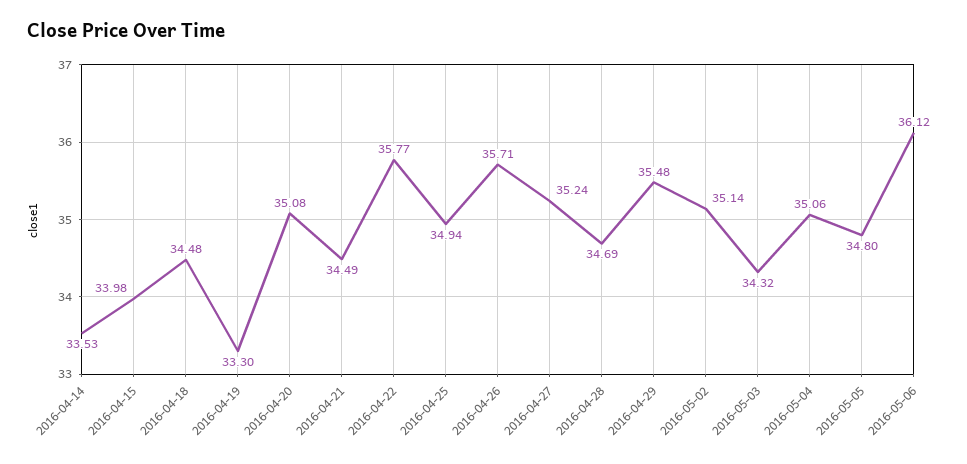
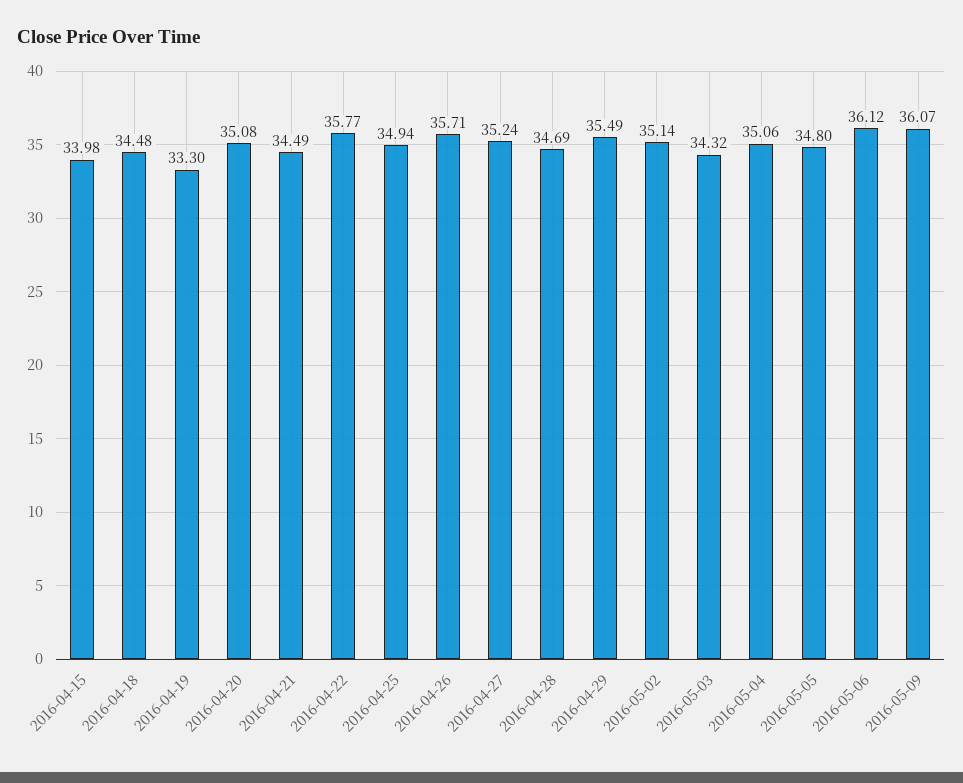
2016-04-14: 33.53 -> none
2016-04-29: 35.48 -> 35.49
2016-05-09: none -> 36.07

